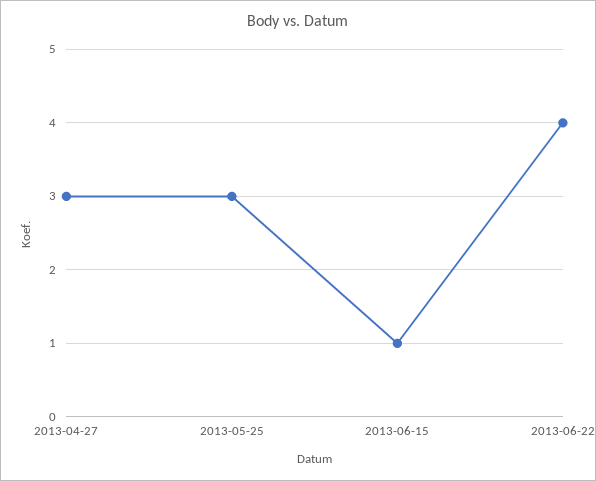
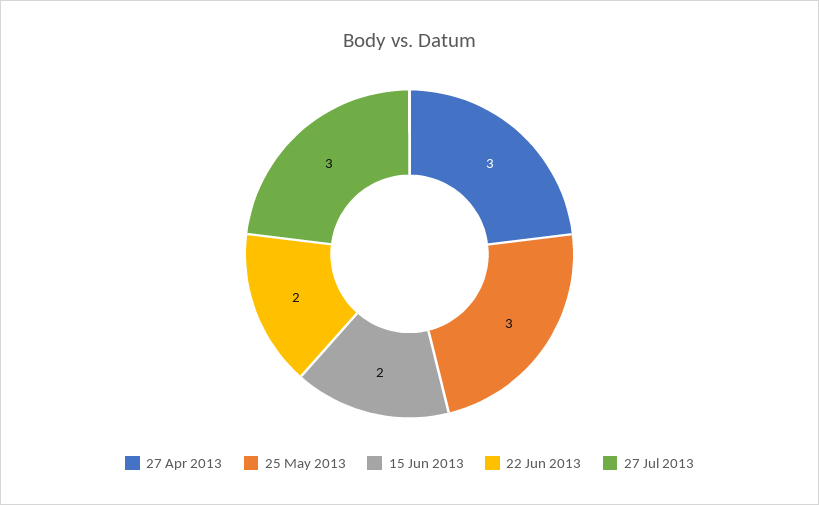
2013-06-15: 1 -> 2
2013-06-22: 4 -> 2
27 Jul 2013: none -> 3

